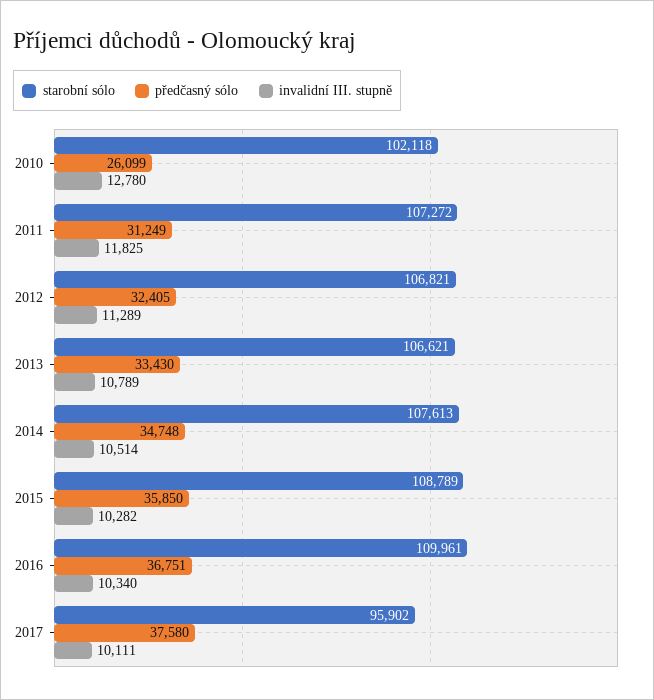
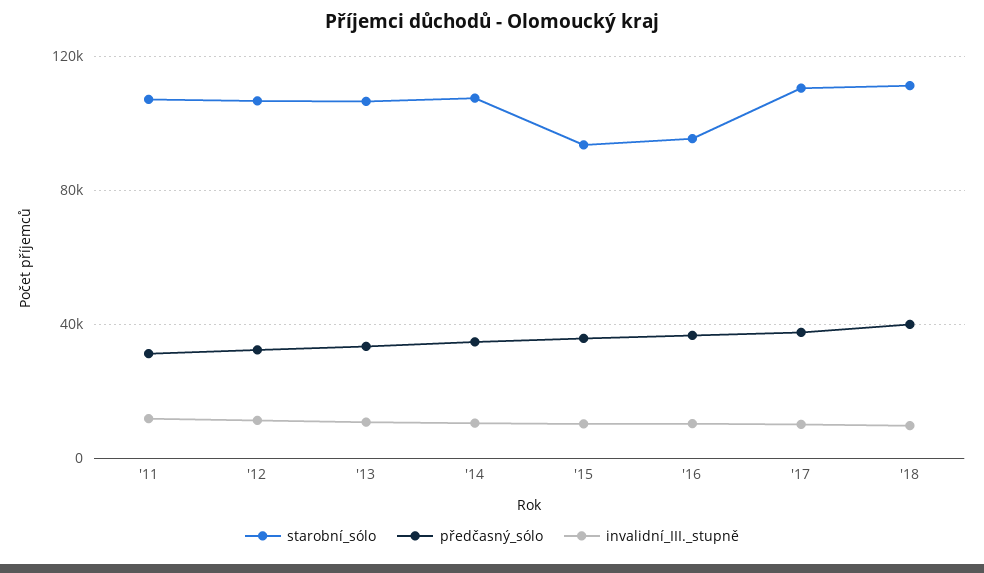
starobní sólo, 2010: 102118 -> none
předčasný sólo, 2010: 26099 -> none
invalidní III. stupně, 2010: 12780 -> none
starobní sólo, 2015: 108789 -> 95000
starobní sólo, 2016: 109961 -> 95000
starobní sólo, 2017: 95902 -> 110000
starobní sólo, '18: none -> 110000
předčasný sólo, '18: none -> 40000
invalidní III. stupně, '18: none -> 10000

